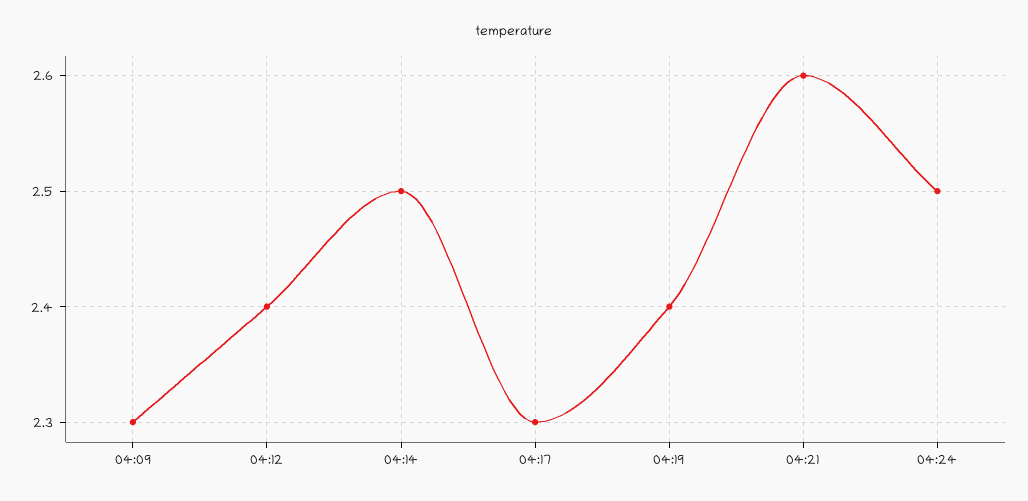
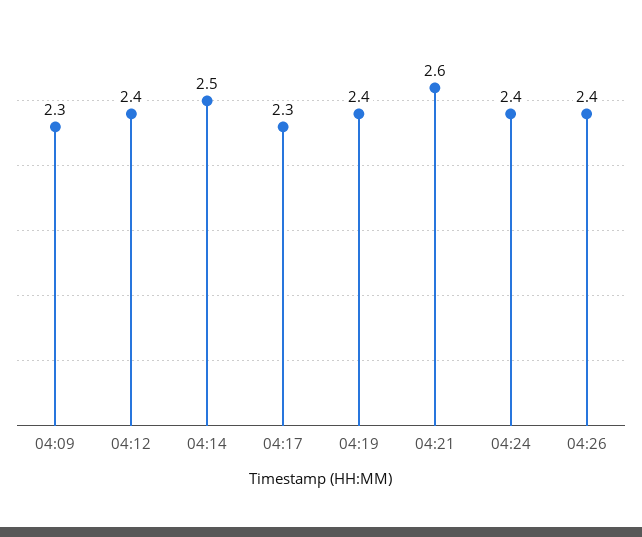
04:24: 2.5 -> 2.4
04:26: none -> 2.4

